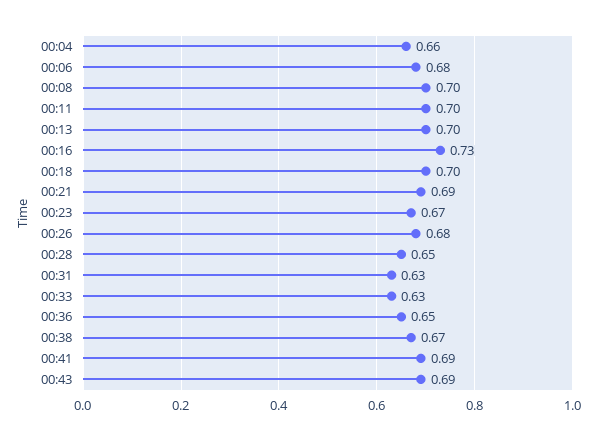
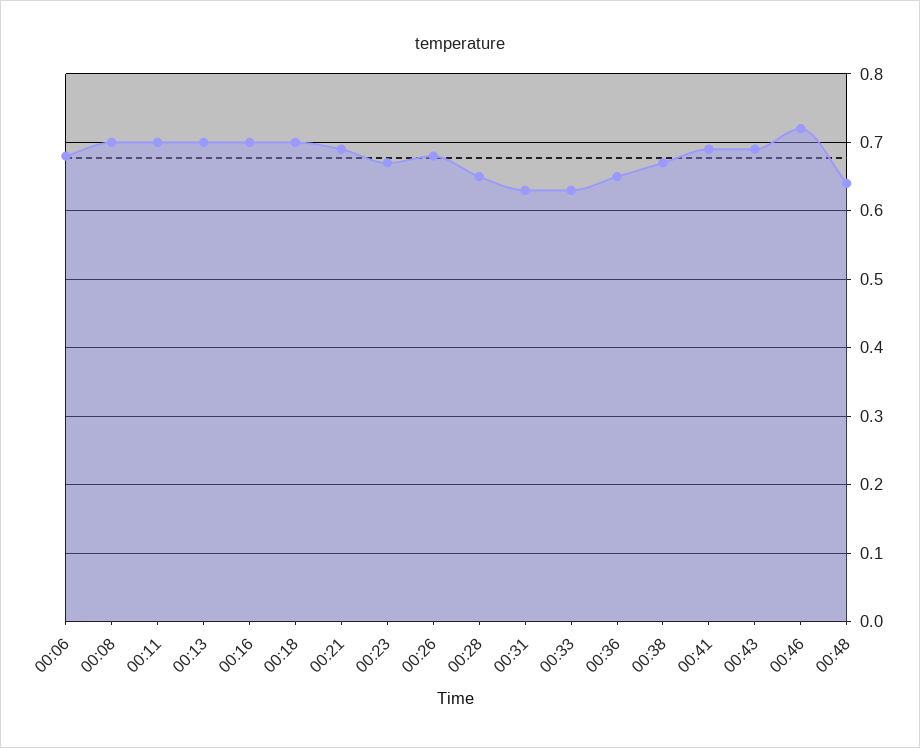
00:04: 0.66 -> none
00:16: 0.73 -> 0.7
00:46: none -> 0.72
00:48: none -> 0.64

